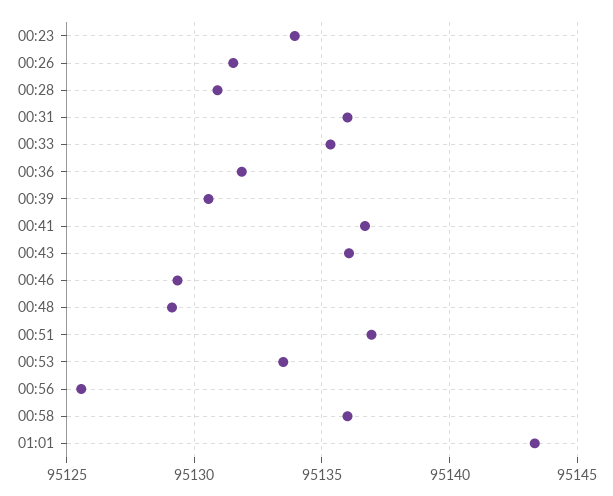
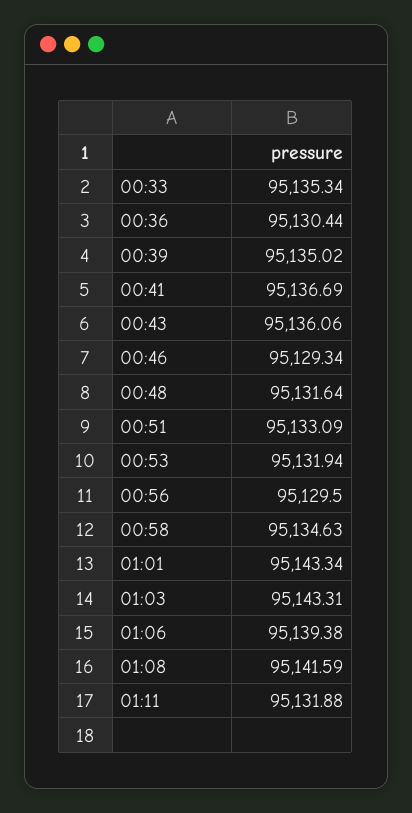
00:23: 95134 -> none
00:26: 95131.5 -> none
00:28: 95131 -> none
00:31: 95136 -> none
00:36: 95132 -> 95130.44
00:39: 95130.5 -> 95135.02
00:48: 95129 -> 95131.64
00:51: 95137 -> 95133.09
00:53: 95133.5 -> 95131.94
00:56: 95125.5 -> 95129.5
00:58: 95136 -> 95134.63
01:03: none -> 95143.31
01:06: none -> 95139.38
01:08: none -> 95141.59
01:11: none -> 95131.88

